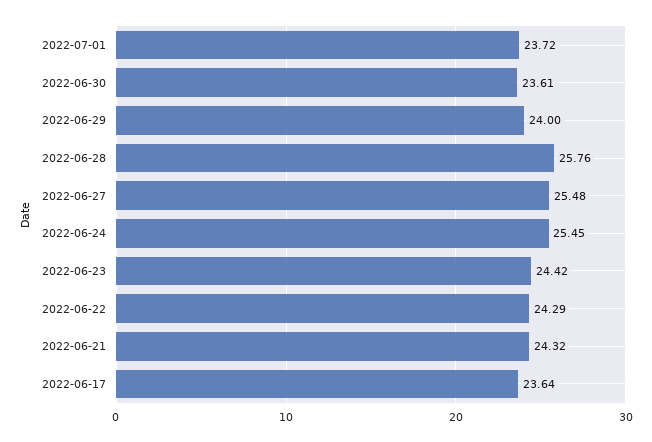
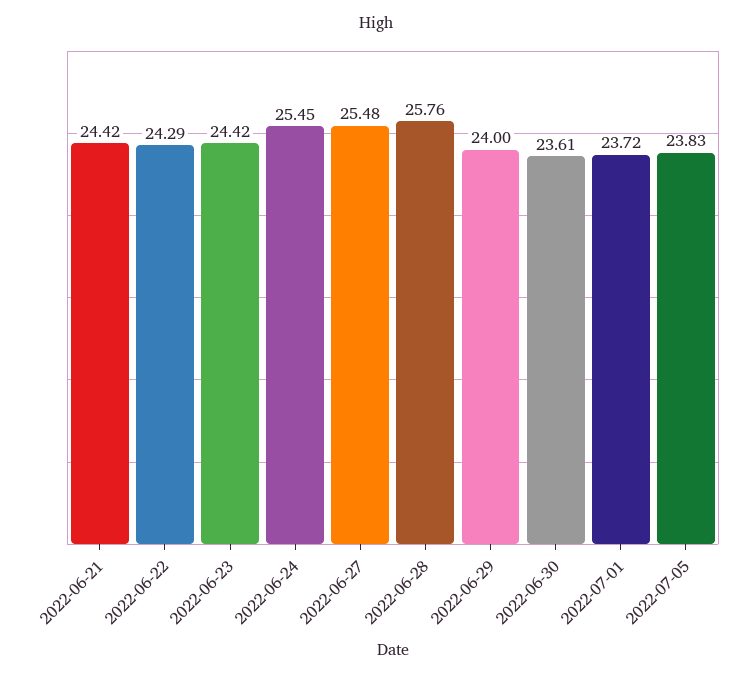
2022-06-21: 24.32 -> 24.42
2022-06-17: 23.64 -> none
2022-07-05: none -> 23.83

